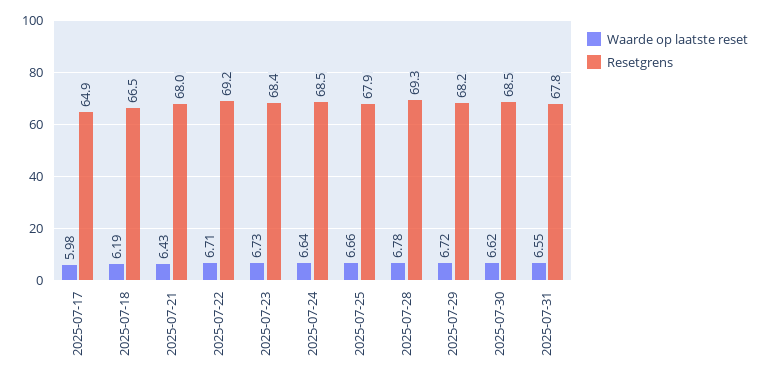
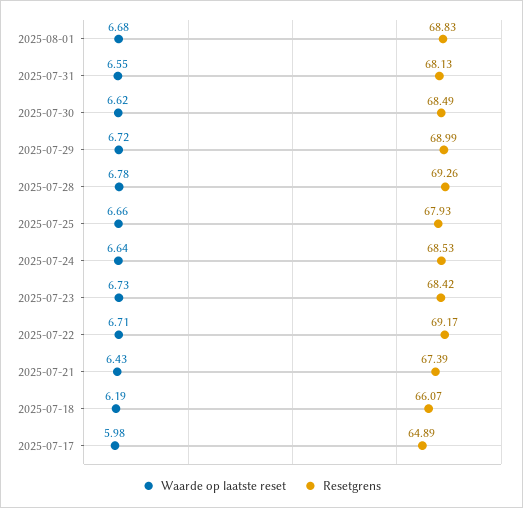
Resetgrens, 2025-07-18: 66.5 -> 66.07
Resetgrens, 2025-07-21: 68 -> 67.39
Resetgrens, 2025-07-29: 68.2 -> 68.99
Resetgrens, 2025-07-31: 67.8 -> 68.13
Waarde op laatste reset, 2025-08-01: none -> 6.68
Resetgrens, 2025-08-01: none -> 68.83

